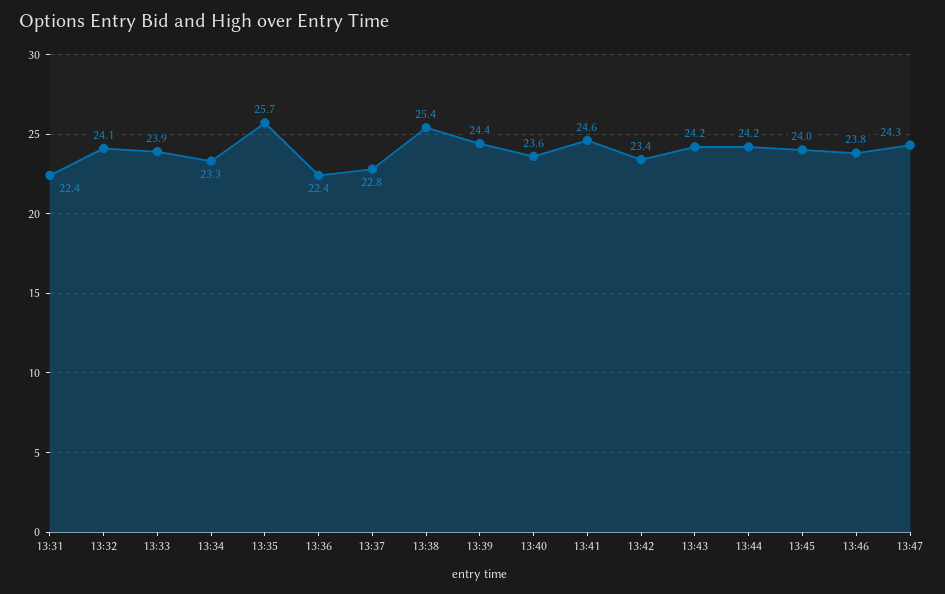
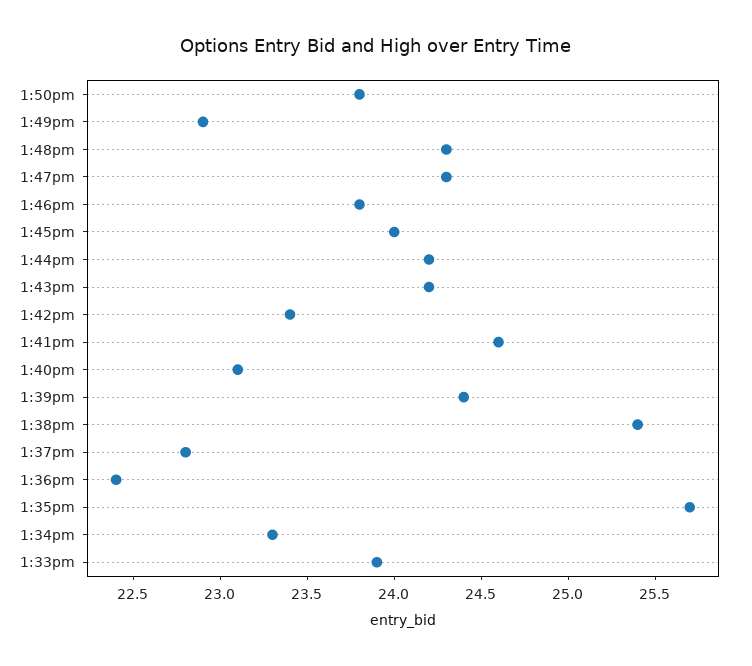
13:31: 22.4 -> none
13:32: 24.1 -> none
13:40: 23.6 -> 23.1
1:50pm: none -> 23.8
1:49pm: none -> 22.9
1:48pm: none -> 24.3

